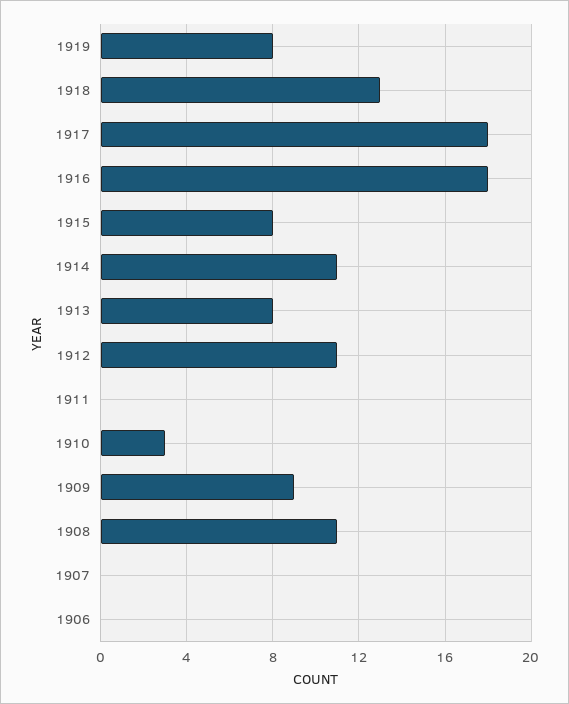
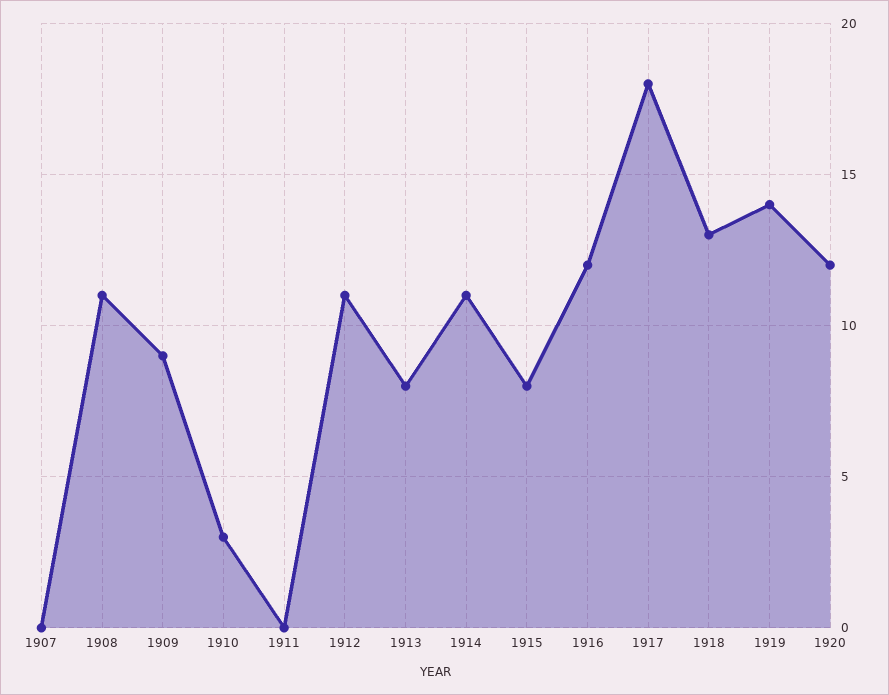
1919: 8 -> 14
1916: 18 -> 12
1906: 0 -> none
1920: none -> 12

